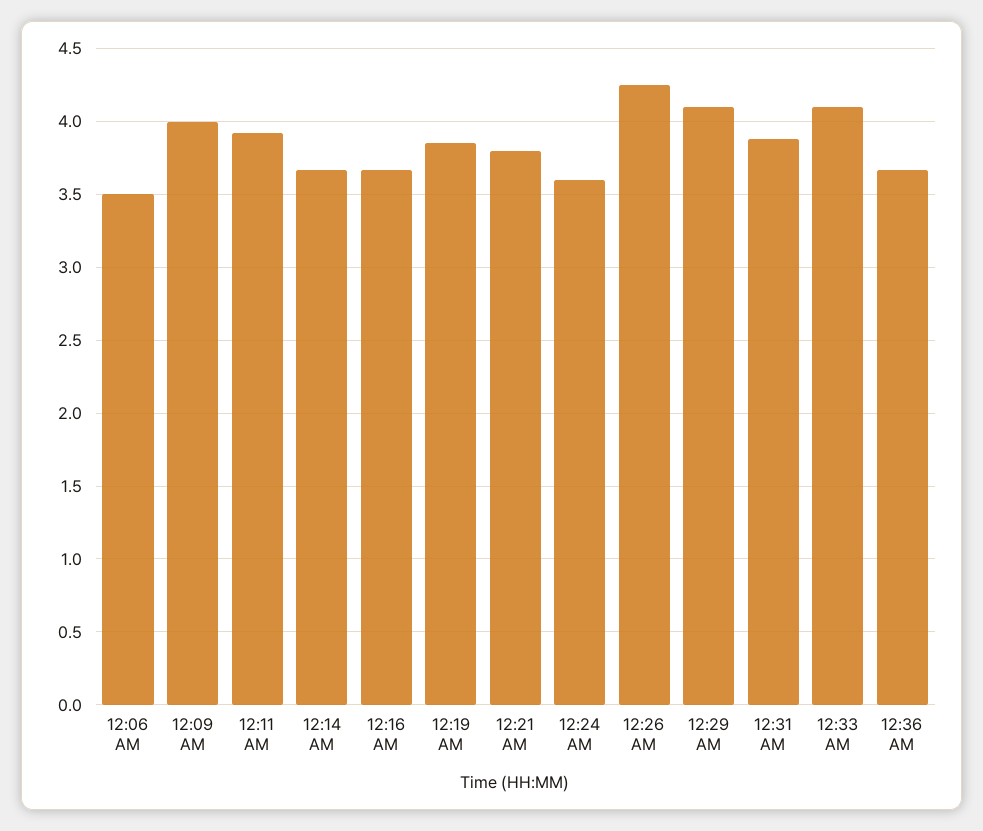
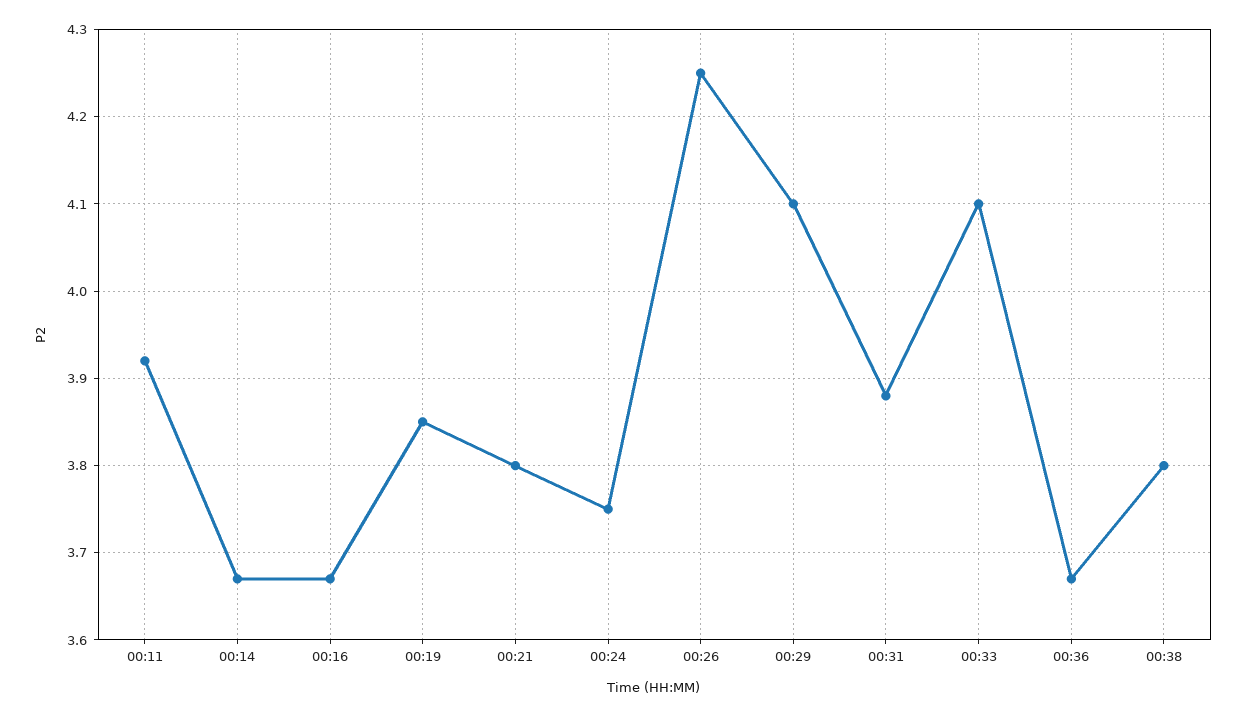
12:06 AM: 3.5 -> none
12:09 AM: 4 -> none
12:24 AM: 3.6 -> 3.75
00:38: none -> 3.8

